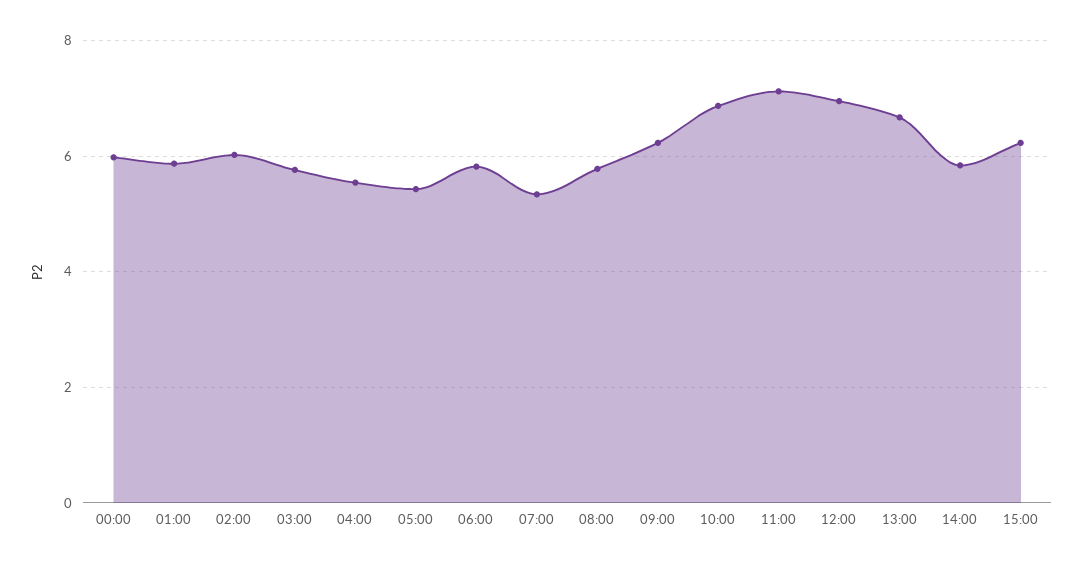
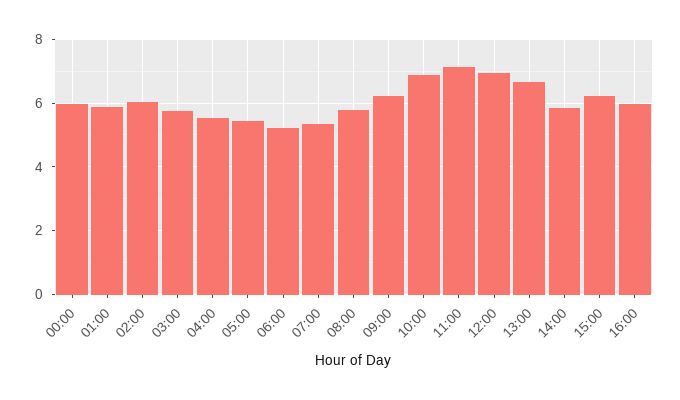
06:00: 5.8 -> 5.2
16:00: none -> 6

